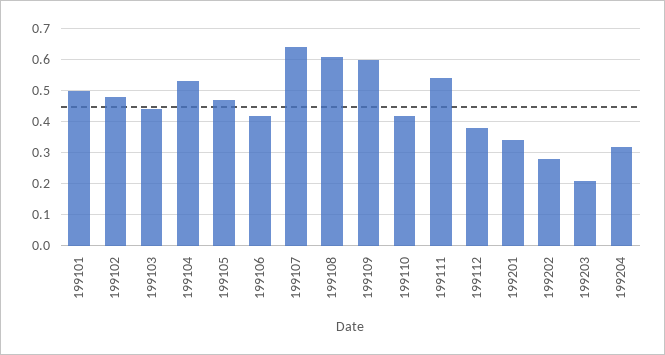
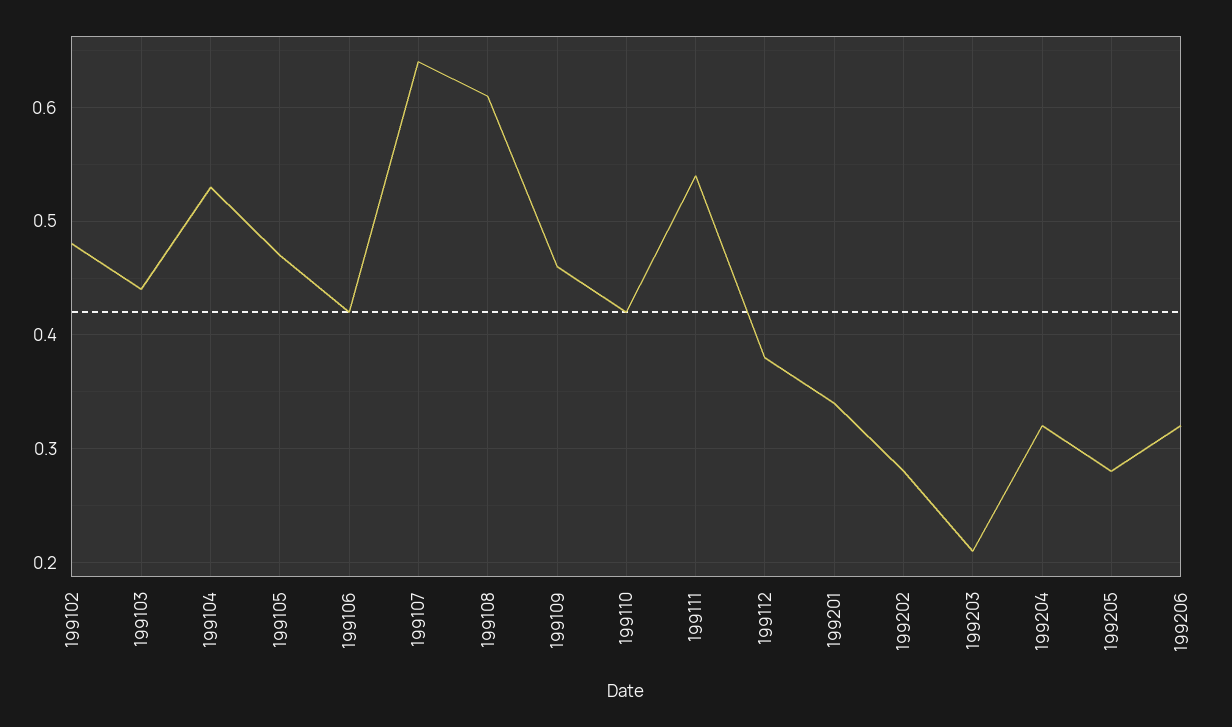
199101: 0.5 -> none
199109: 0.6 -> 0.46
199205: none -> 0.28
199206: none -> 0.32

